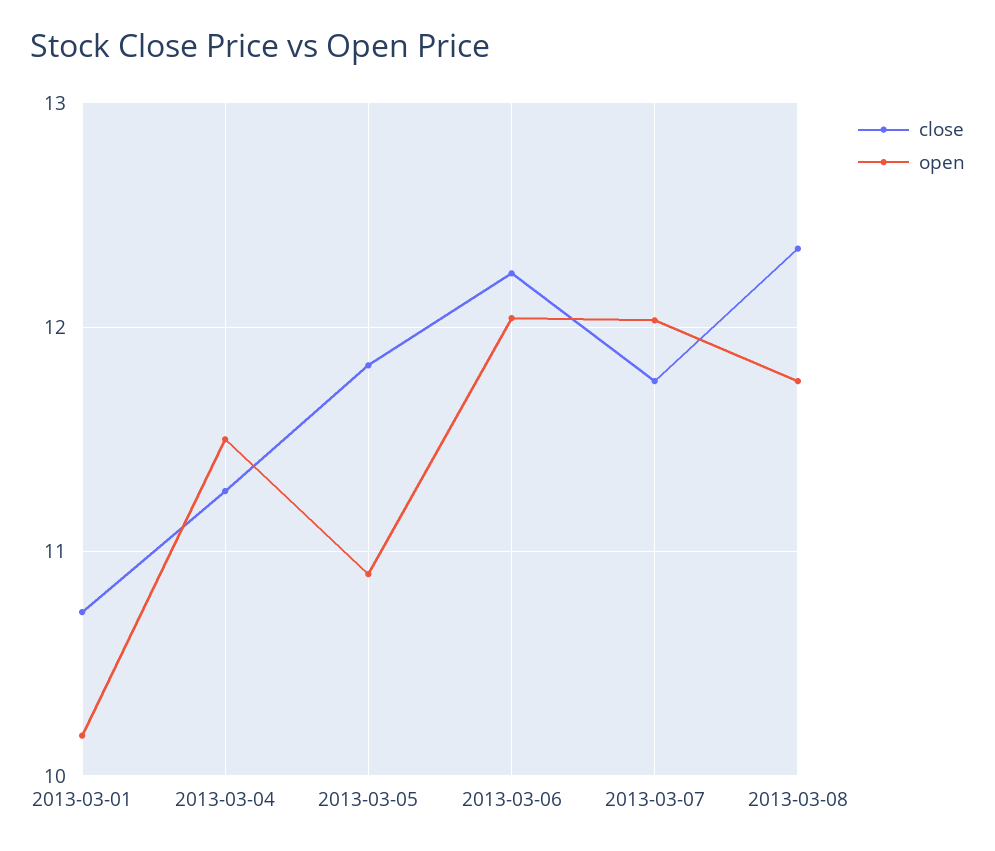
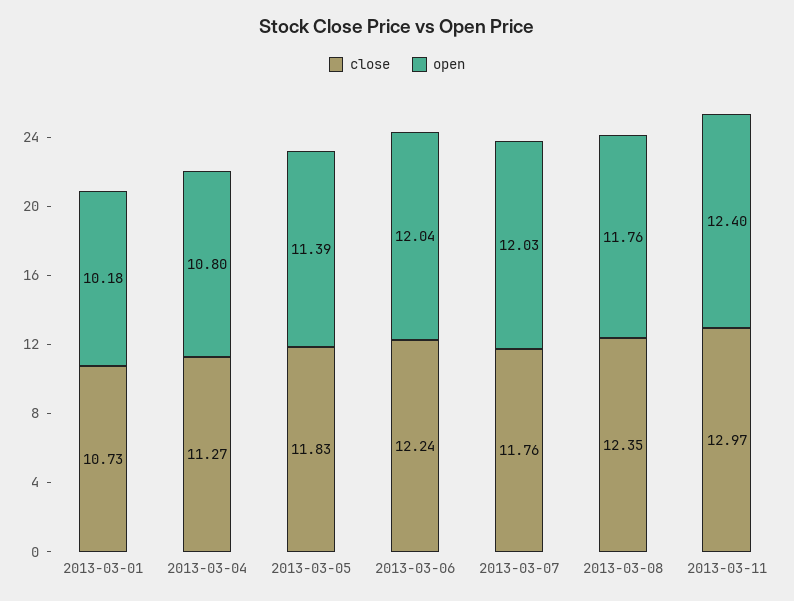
open, 2013-03-04: 11.5 -> 10.8
open, 2013-03-05: 10.9 -> 11.39
close, 2013-03-11: none -> 12.97
open, 2013-03-11: none -> 12.4

